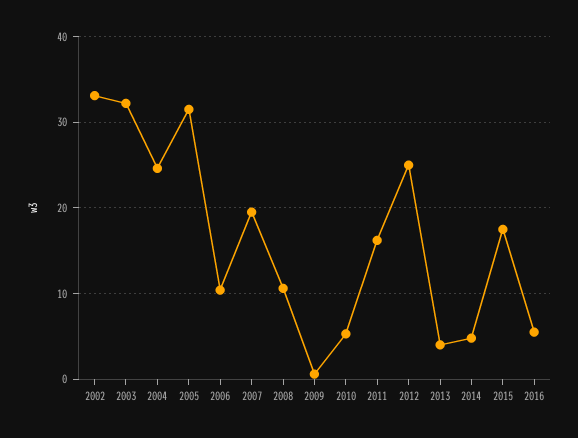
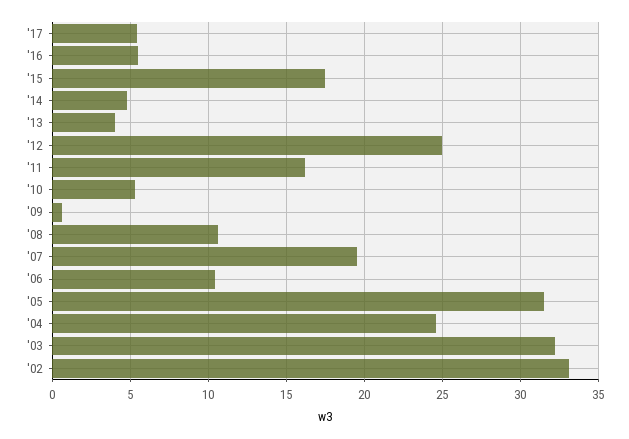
'17: none -> 5.5

